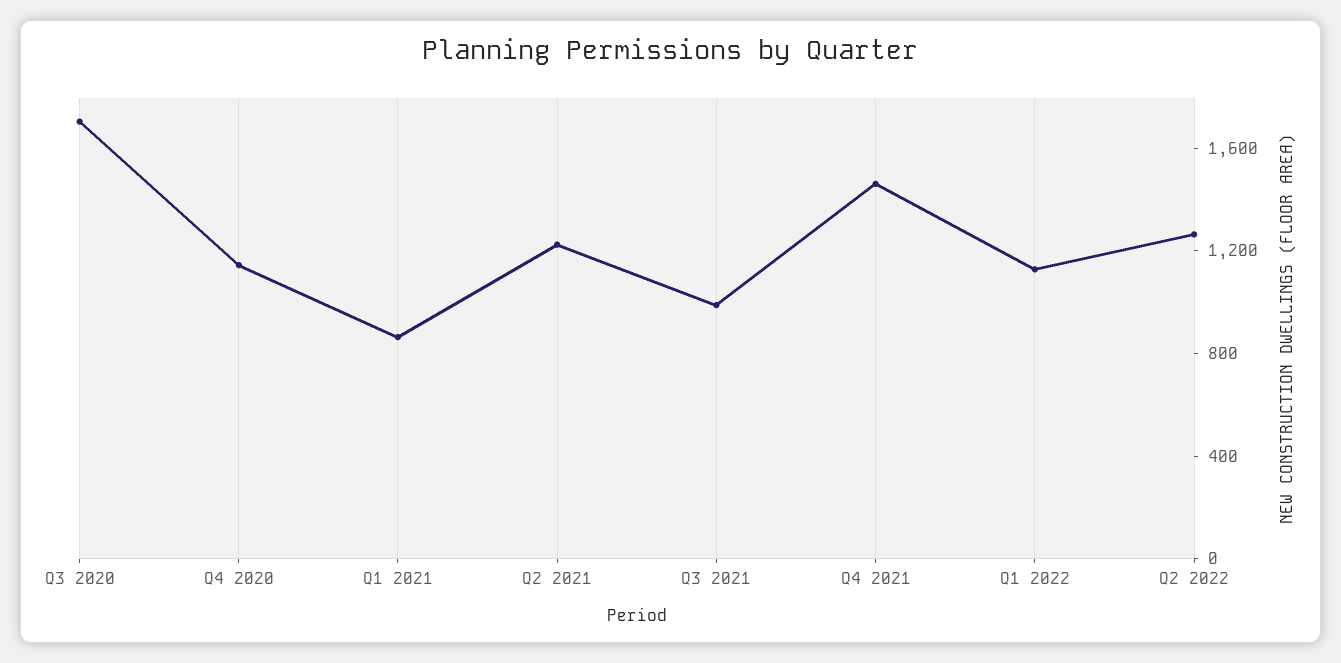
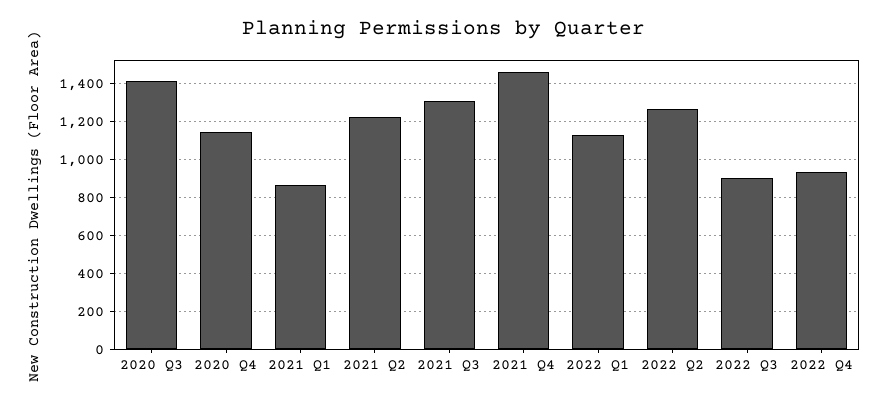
Q3 2020: 1700 -> 1400
Q3 2021: 1000 -> 1300
2022 Q3: none -> 900
2022 Q4: none -> 950

